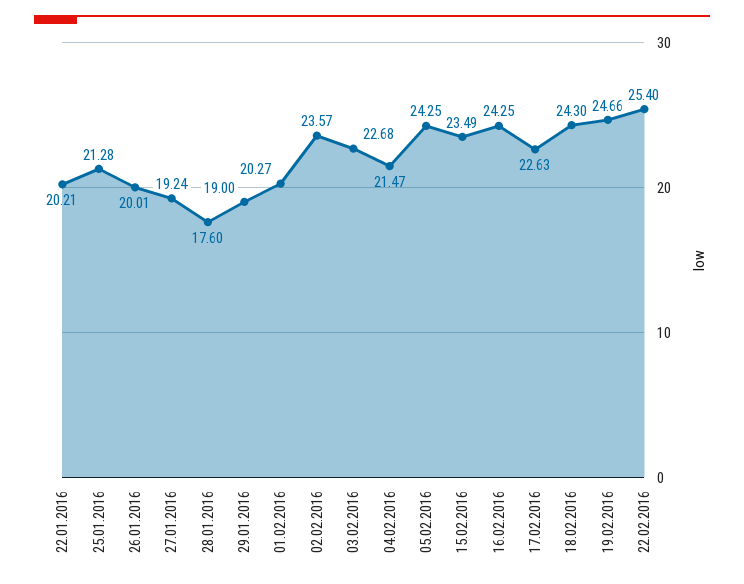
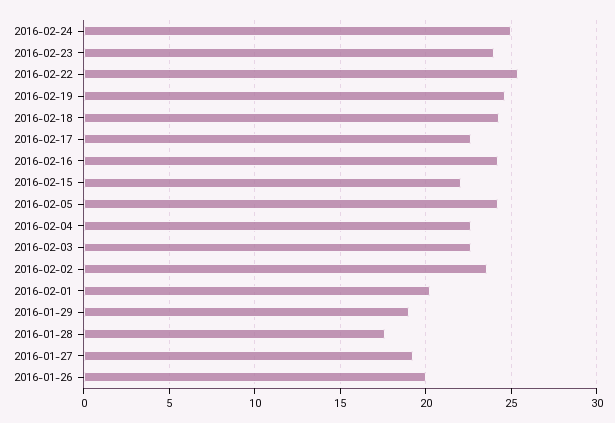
22.01.2016: 20.21 -> none
25.01.2016: 21.28 -> none
04.02.2016: 21.47 -> 22.5
15.02.2016: 23.49 -> 22
2016-02-24: none -> 25
2016-02-23: none -> 24

